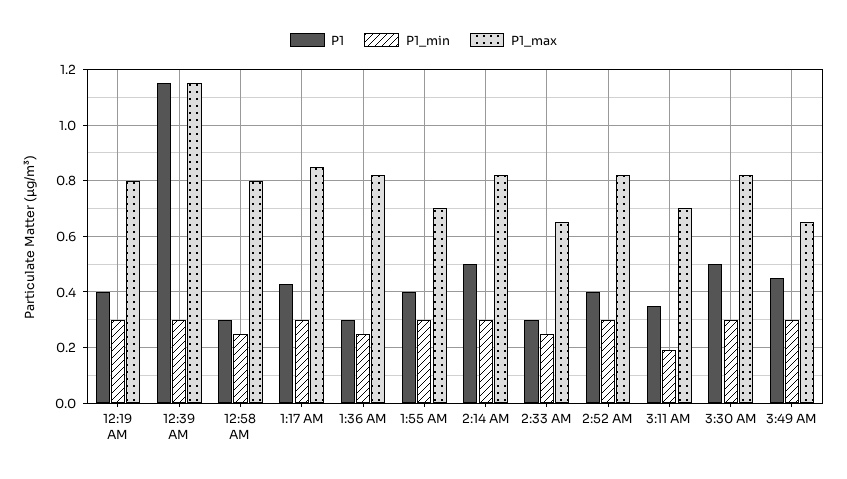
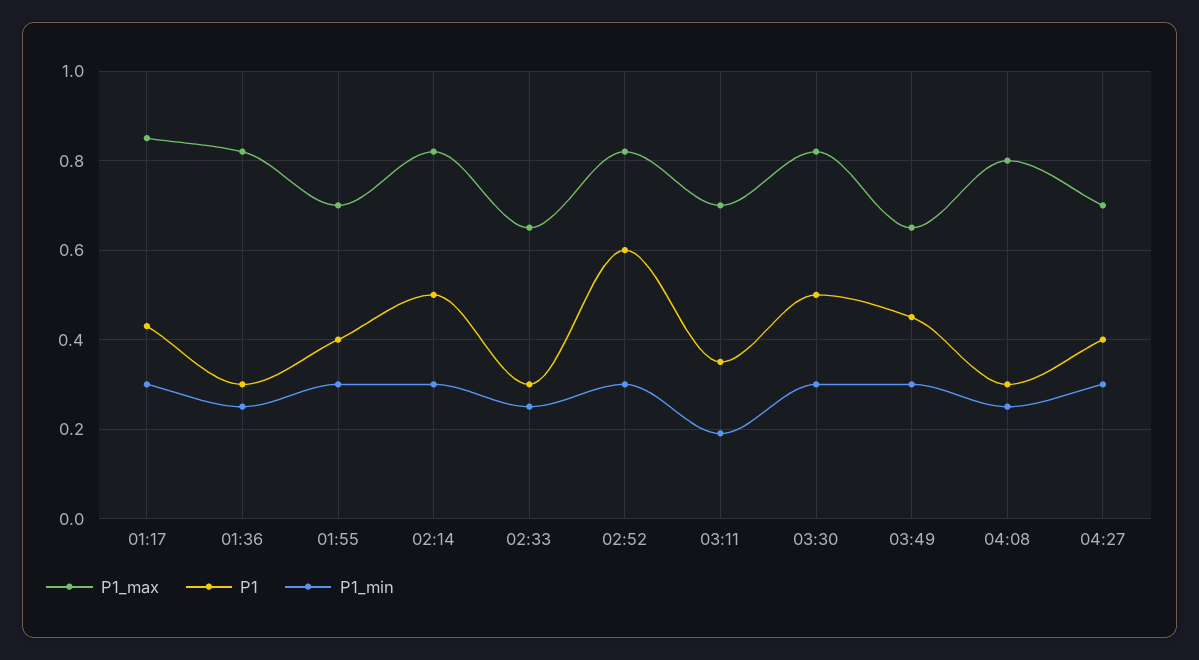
P1, 12:19 AM: 0.4 -> none
P1_min, 12:19 AM: 0.3 -> none
P1_max, 12:19 AM: 0.8 -> none
P1, 12:39 AM: 1.15 -> none
P1_min, 12:39 AM: 0.3 -> none
P1_max, 12:39 AM: 1.15 -> none
P1, 12:58 AM: 0.3 -> none
P1_min, 12:58 AM: 0.25 -> none
P1_max, 12:58 AM: 0.8 -> none
P1, 2:52 AM: 0.4 -> 0.6
P1_max, 04:08: none -> 0.8
P1, 04:08: none -> 0.3
P1_min, 04:08: none -> 0.25
P1_max, 04:27: none -> 0.7
P1, 04:27: none -> 0.4
P1_min, 04:27: none -> 0.3

